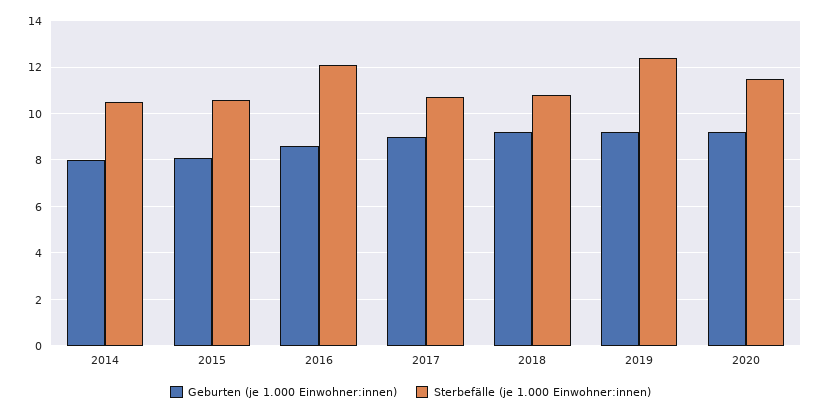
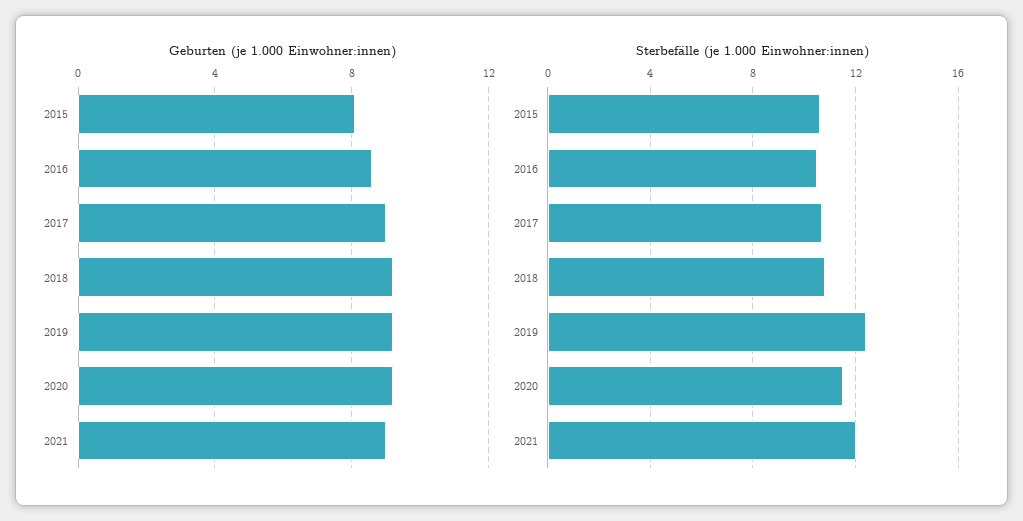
Geburten (je 1.000 Einwohner:innen), 2014: 8 -> none
Sterbefälle (je 1.000 Einwohner:innen), 2014: 10.5 -> none
Sterbefälle (je 1.000 Einwohner:innen), 2016: 12 -> 10.5
Geburten (je 1.000 Einwohner:innen), 2021: none -> 9
Sterbefälle (je 1.000 Einwohner:innen), 2021: none -> 12

